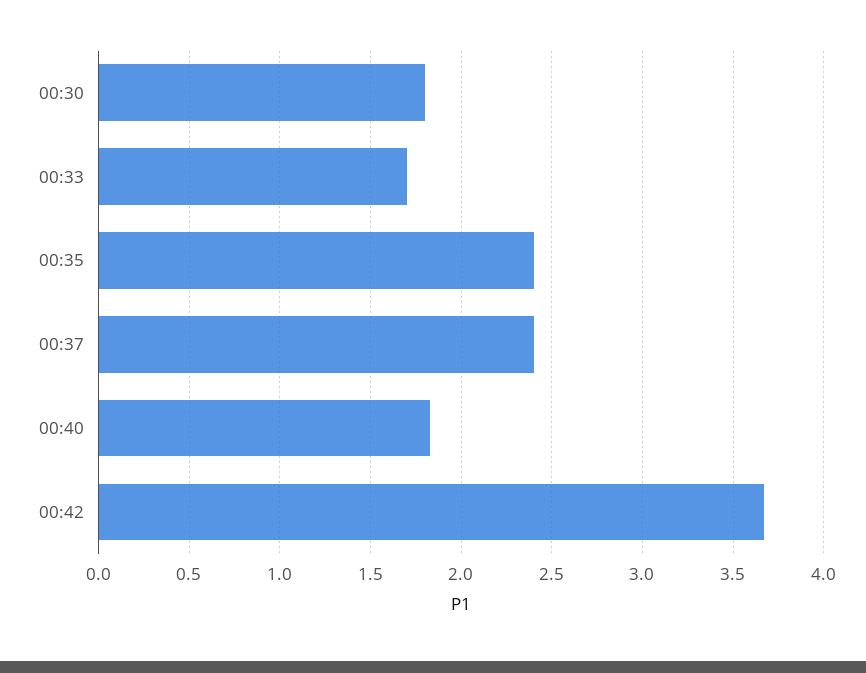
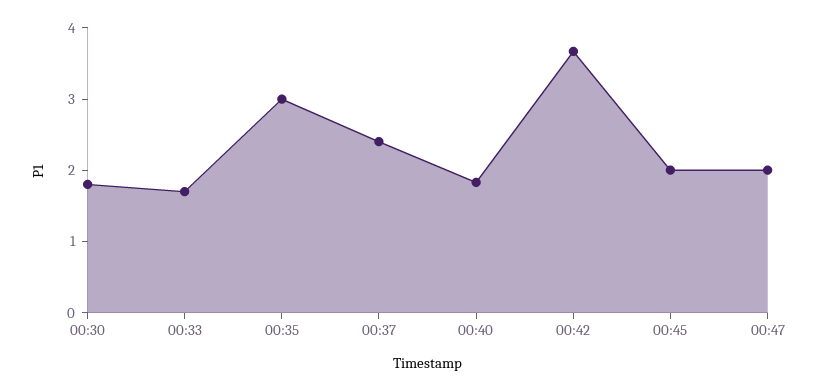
00:35: 2.4 -> 3
00:45: none -> 2
00:47: none -> 2

